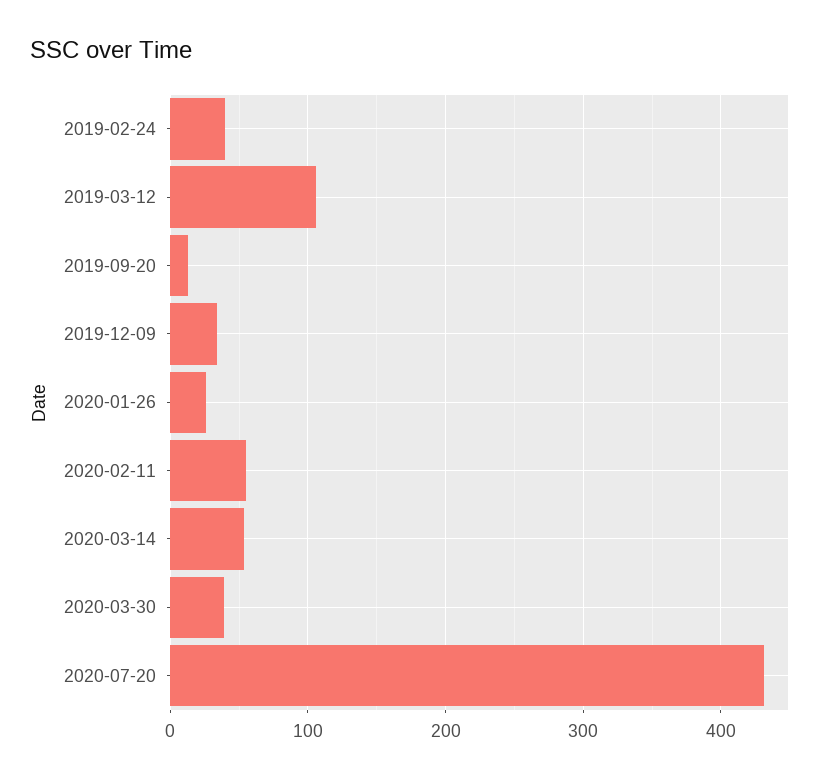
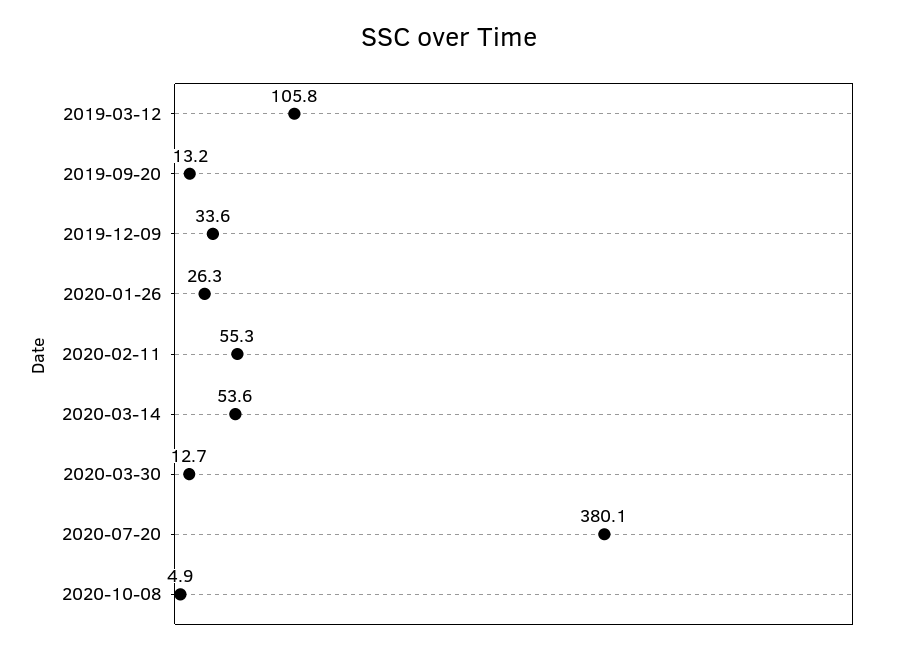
2019-02-24: 40 -> none
2020-03-30: 40 -> 12.7
2020-07-20: 430 -> 380.1
2020-10-08: none -> 4.9

